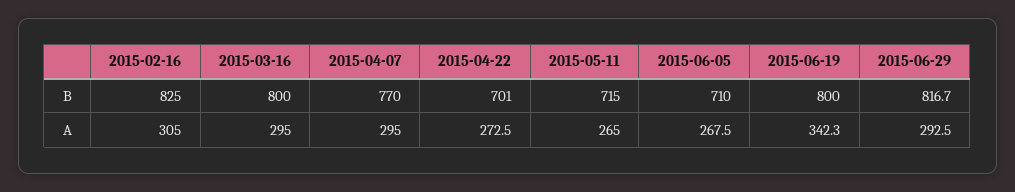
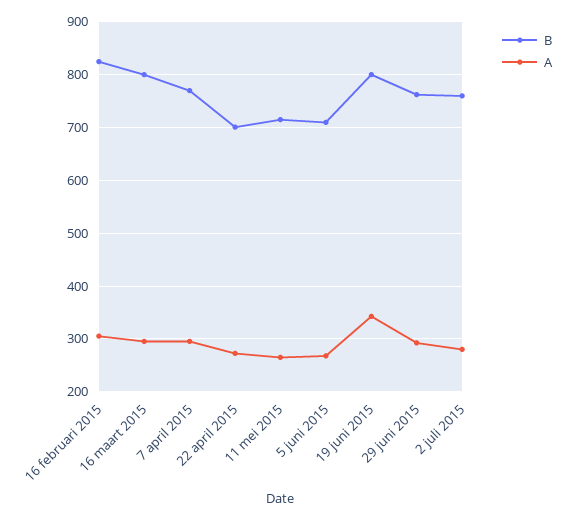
B, 2015-06-29: 816.7 -> 760
B, 2 juli 2015: none -> 760
A, 2 juli 2015: none -> 280

